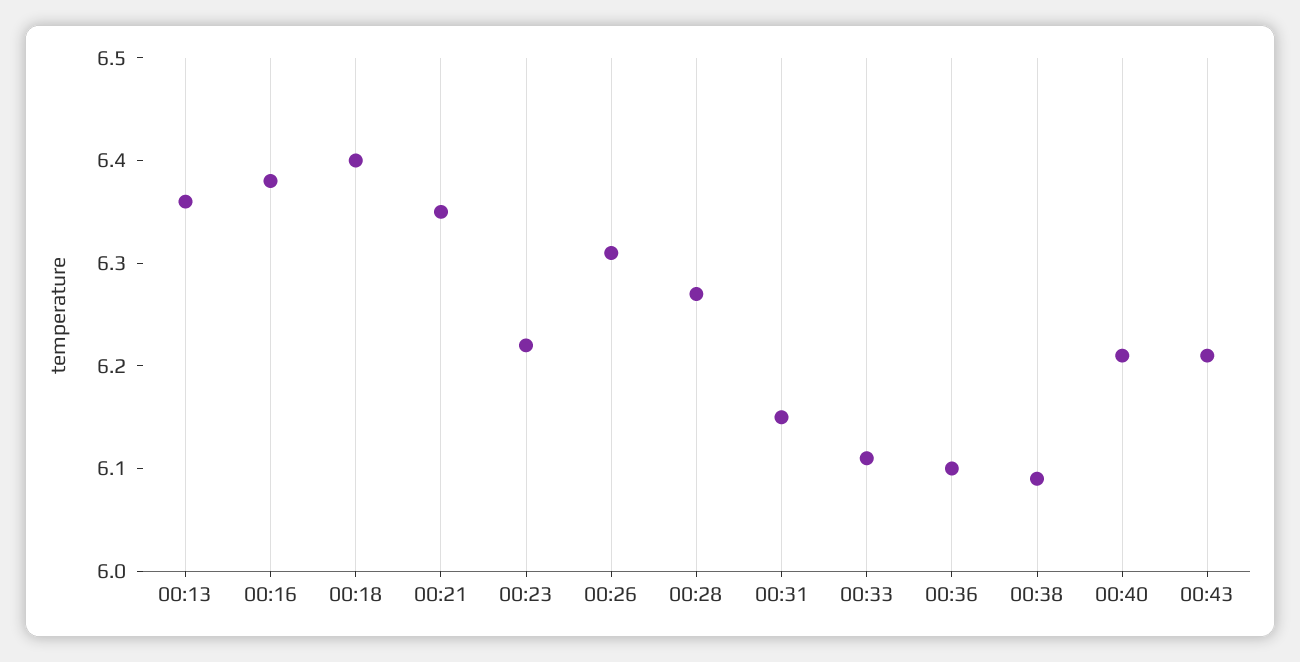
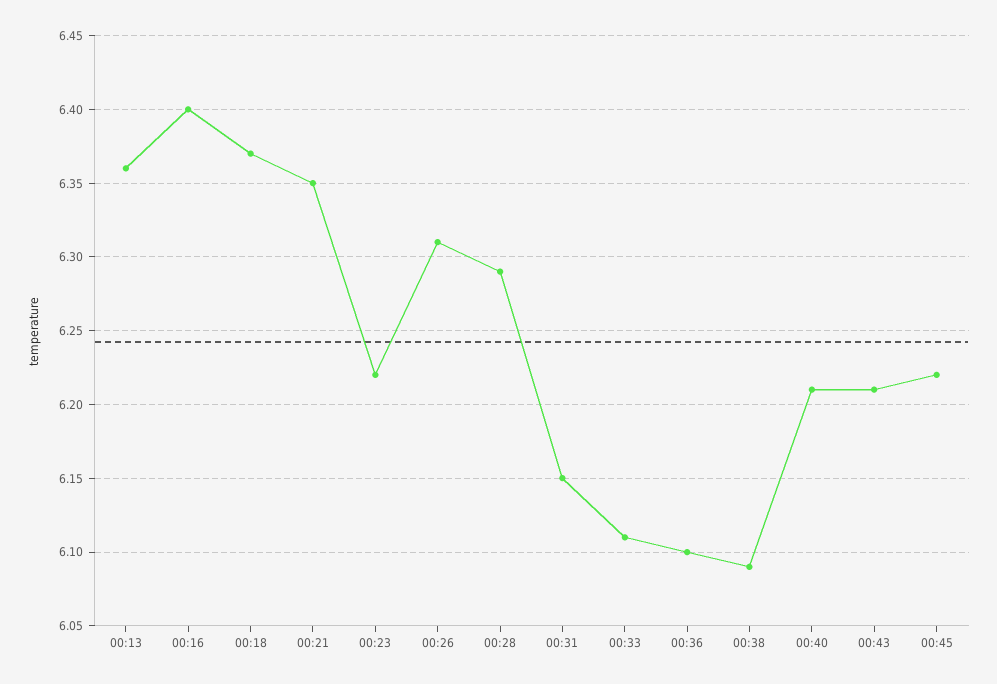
00:16: 6.38 -> 6.4
00:18: 6.4 -> 6.37
00:28: 6.27 -> 6.29
00:45: none -> 6.22

